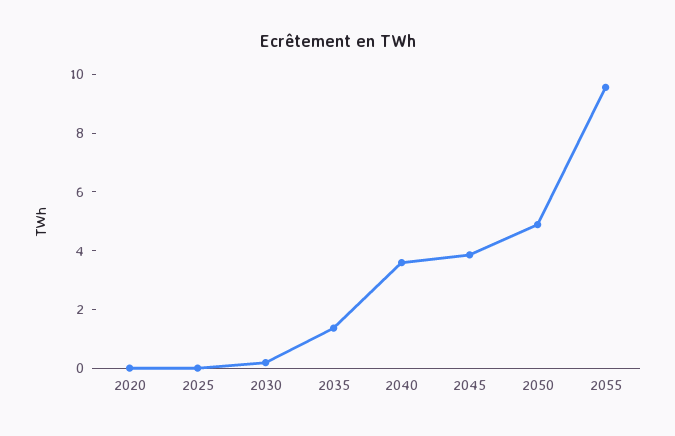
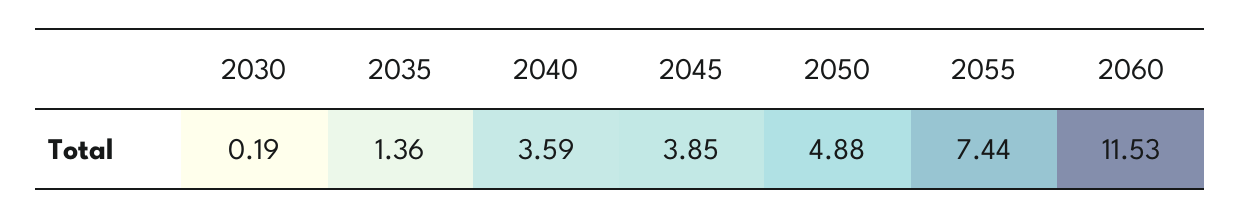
2020: 0 -> none
2025: 0 -> none
2055: 9.5 -> 7.44
2060: none -> 11.53

